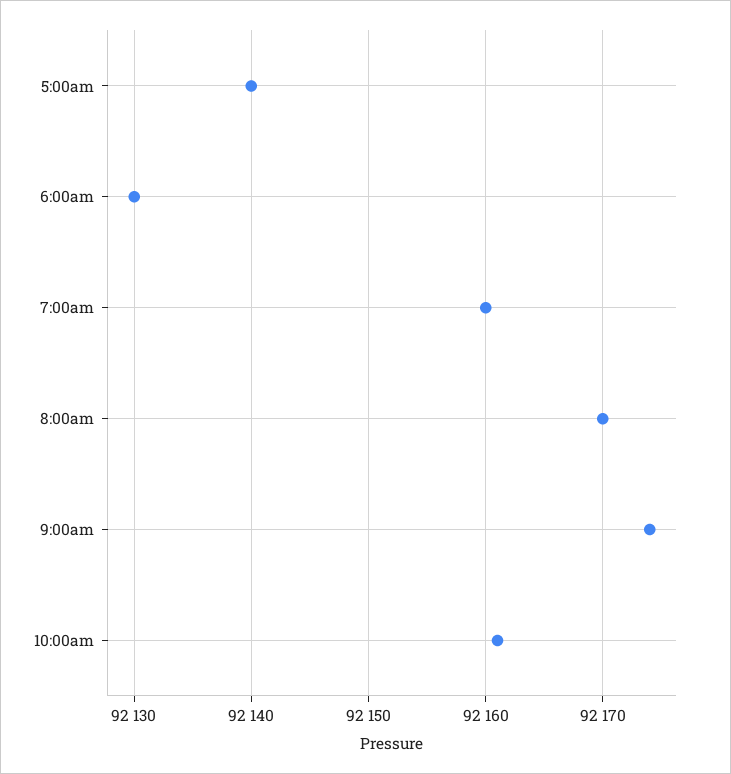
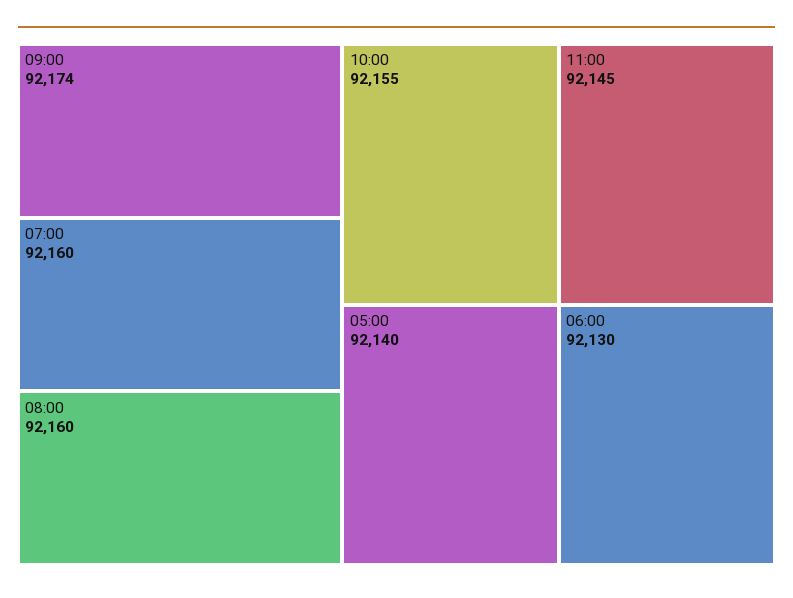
8:00am: 92170 -> 92160
10:00am: 92161 -> 92155
11:00: none -> 92145

